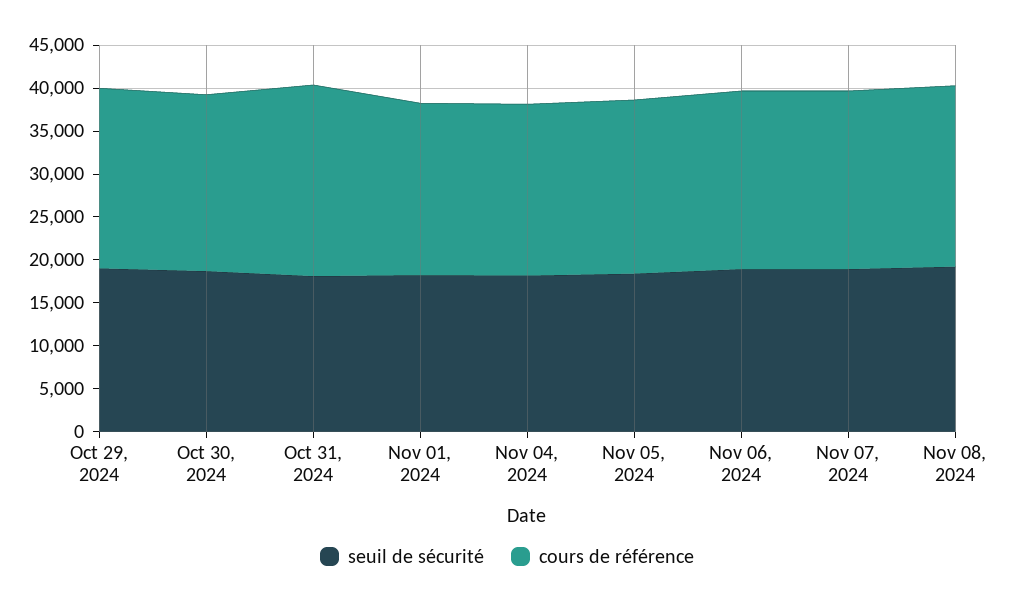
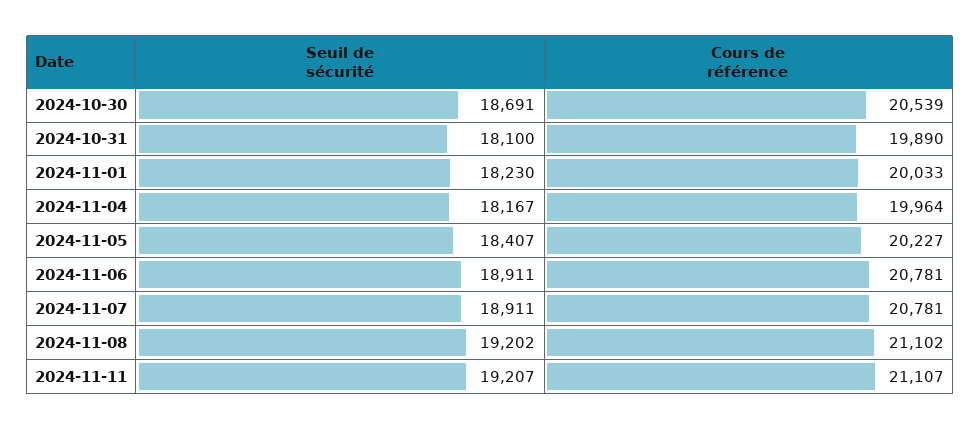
seuil de sécurité, Oct 29, 2024: 19000 -> none
cours de référence, Oct 29, 2024: 21000 -> none
cours de référence, Oct 31, 2024: 22000 -> 19890
seuil de sécurité, 2024-11-11: none -> 19207
cours de référence, 2024-11-11: none -> 21107

